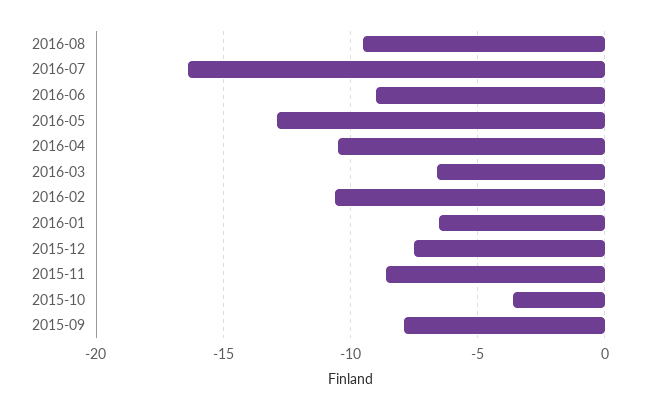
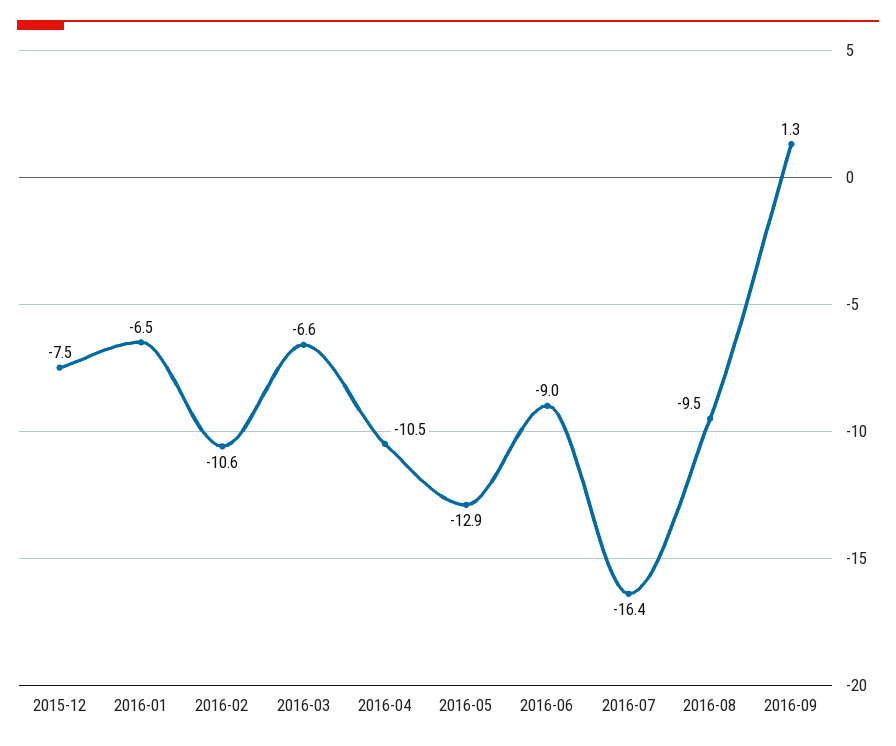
2015-11: -8.5 -> none
2015-10: -3.5 -> none
2015-09: -8 -> none
2016-09: none -> 1.3

